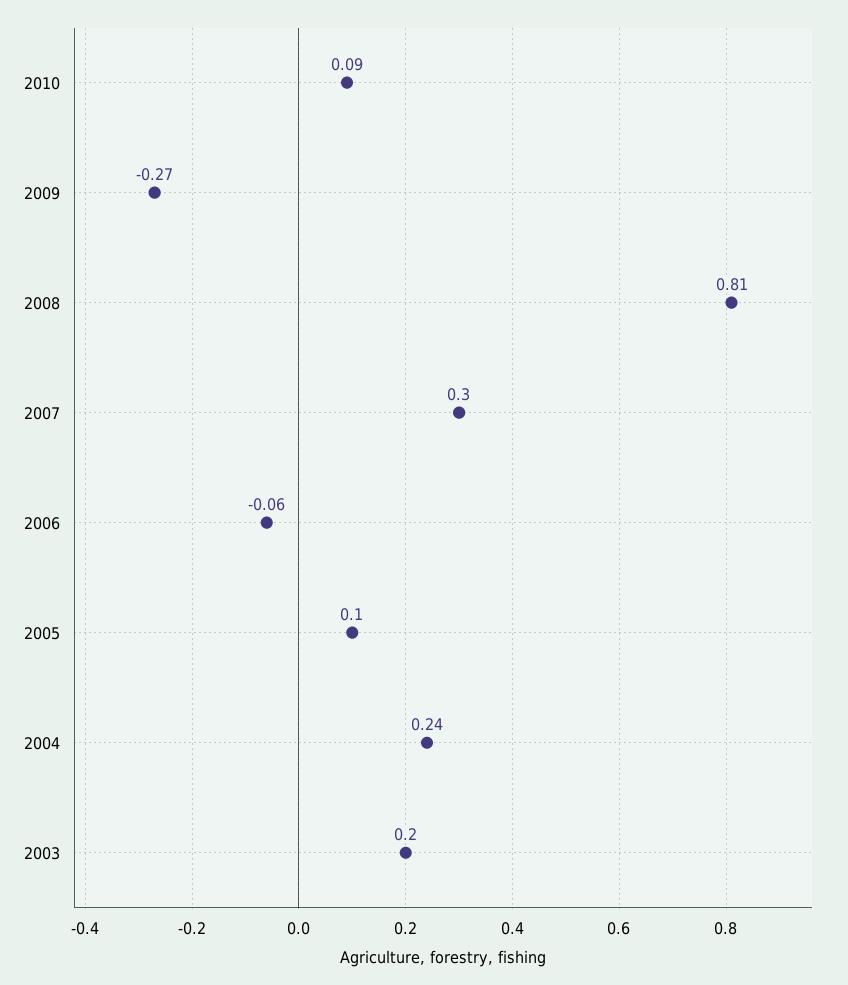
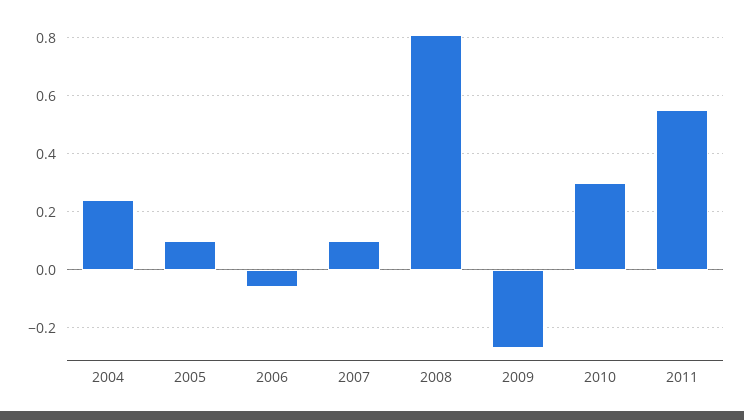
2010: 0.09 -> 0.3
2007: 0.3 -> 0.1
2003: 0.2 -> none
2011: none -> 0.55

